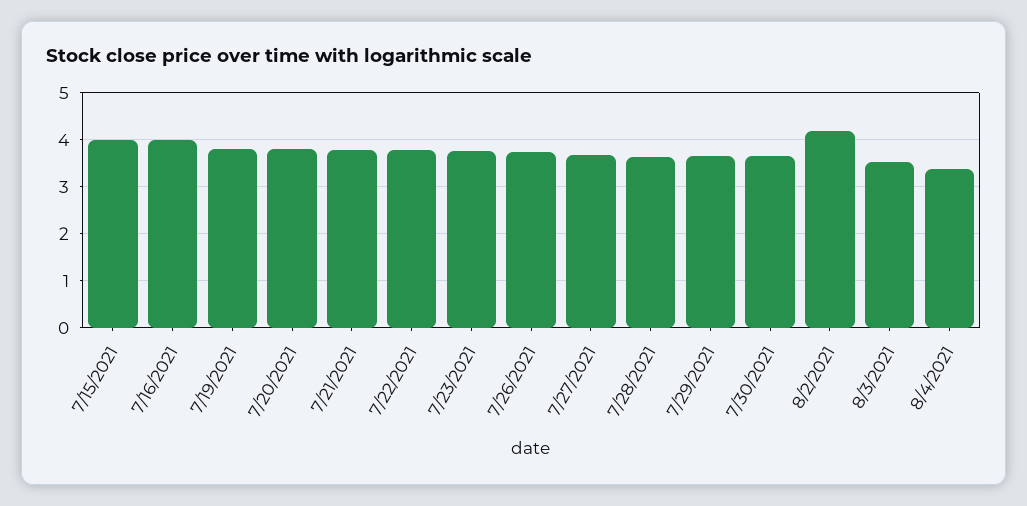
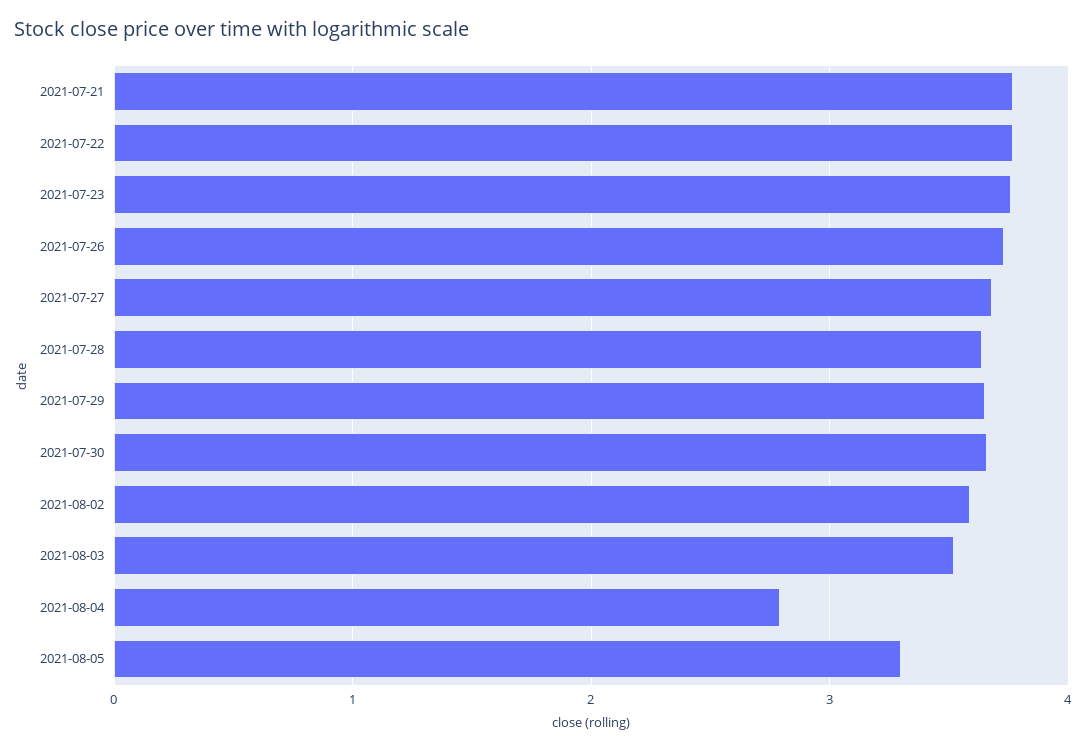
7/15/2021: 4 -> none
7/16/2021: 4 -> none
7/19/2021: 3.8 -> none
7/20/2021: 3.8 -> none
8/2/2021: 4.2 -> 3.6
8/4/2021: 3.4 -> 2.8
2021-08-05: none -> 3.3

